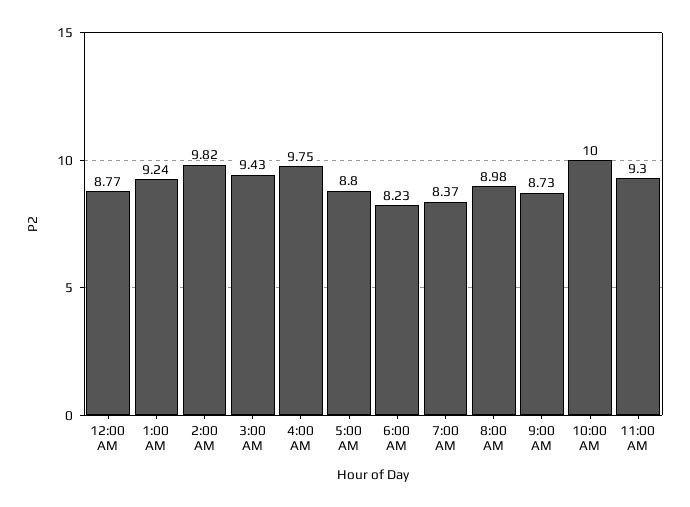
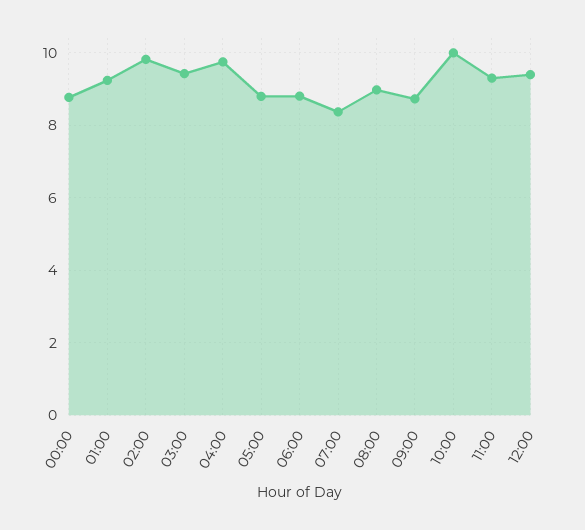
6:00 AM: 8.23 -> 8.8
12:00: none -> 9.4

